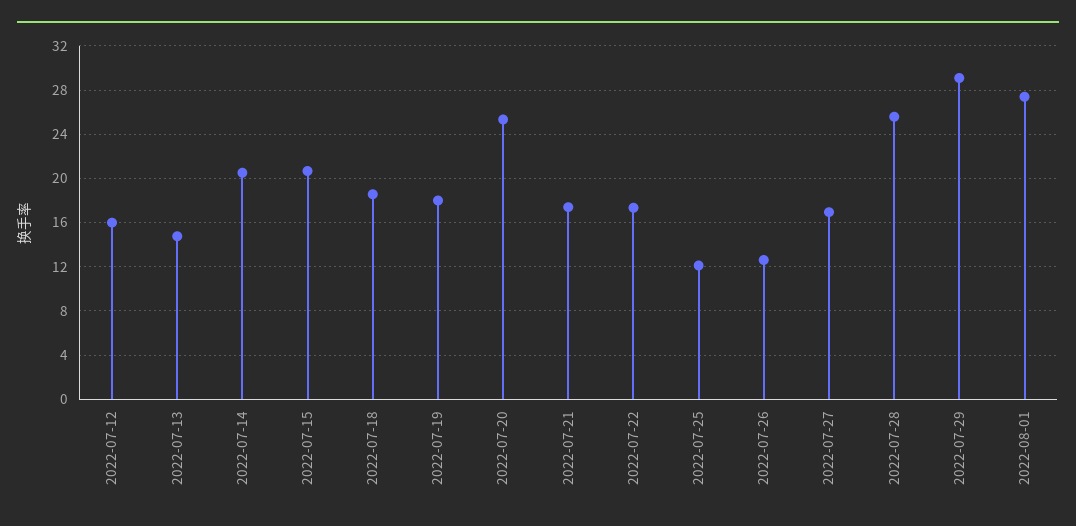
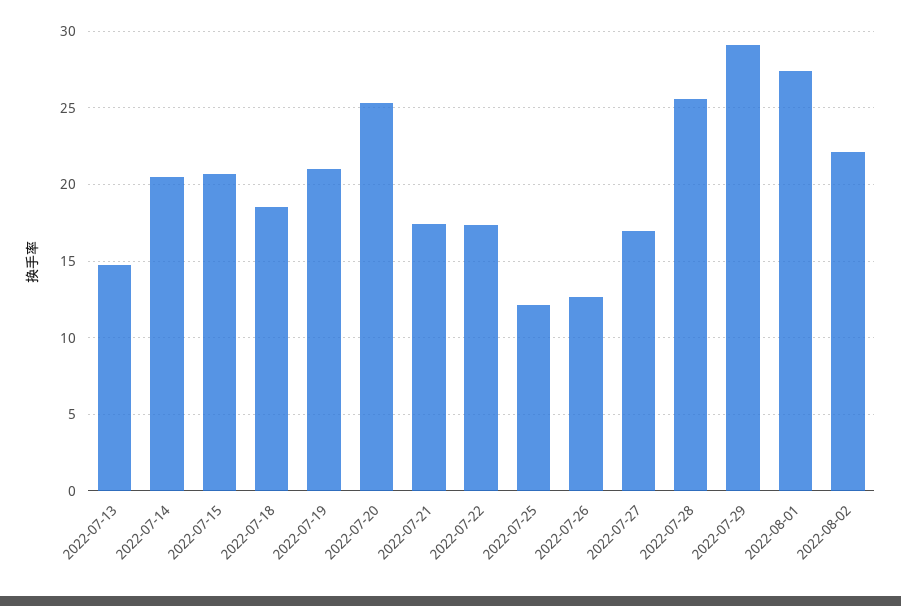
2022-07-12: 16 -> none
2022-07-19: 18 -> 21
2022-08-02: none -> 22

